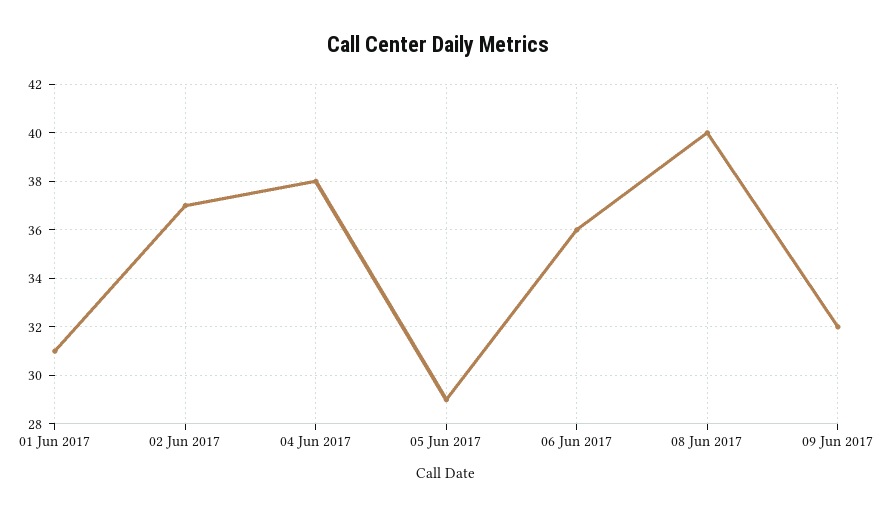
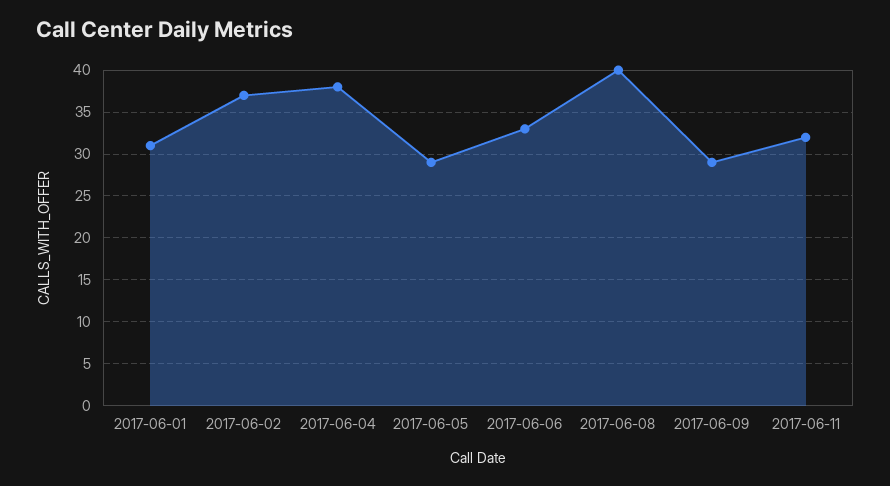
06 Jun 2017: 36 -> 33
09 Jun 2017: 32 -> 29
2017-06-11: none -> 32

